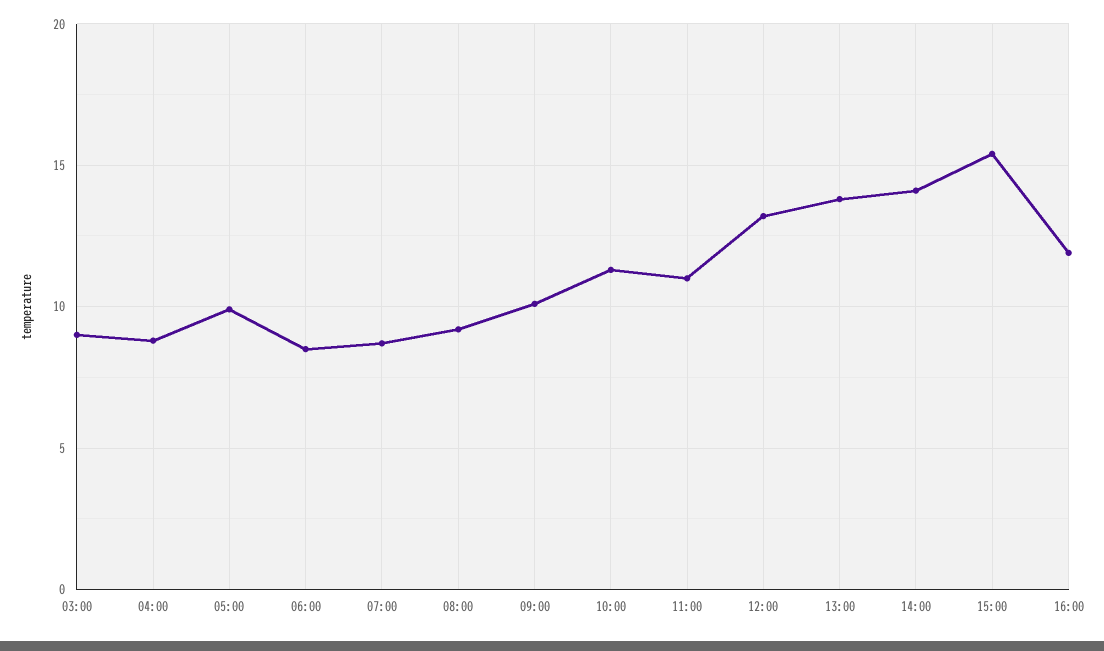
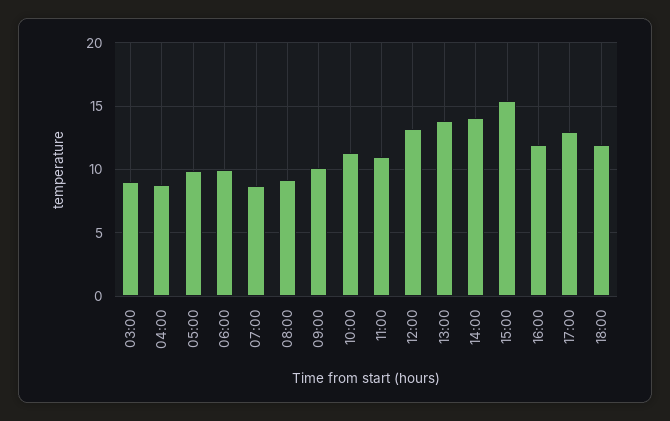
06:00: 8.5 -> 10
17:00: none -> 13
18:00: none -> 12

